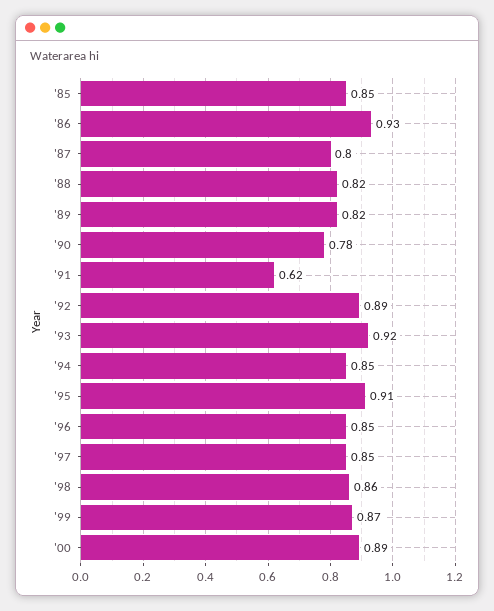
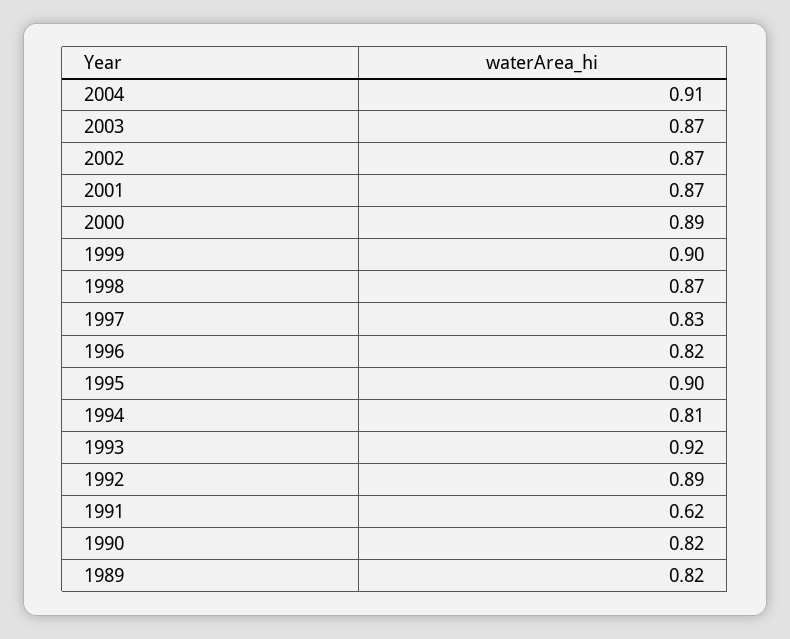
'85: 0.85 -> none
'86: 0.93 -> none
'87: 0.8 -> none
'88: 0.82 -> none
'90: 0.78 -> 0.82
'94: 0.85 -> 0.81
'95: 0.91 -> 0.9
'96: 0.85 -> 0.82
'97: 0.85 -> 0.83
'98: 0.86 -> 0.87
'99: 0.87 -> 0.9
2004: none -> 0.91
2003: none -> 0.87
2002: none -> 0.87
2001: none -> 0.87

